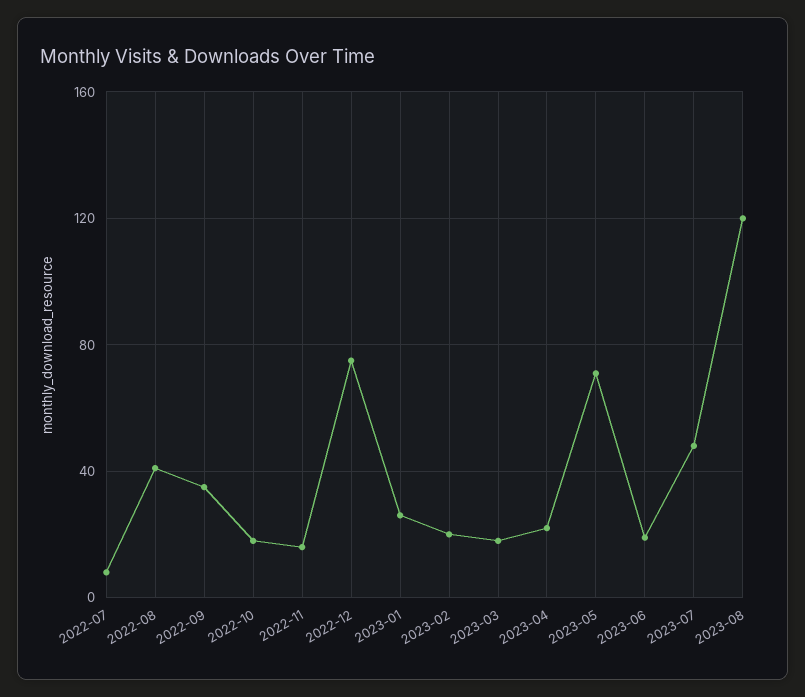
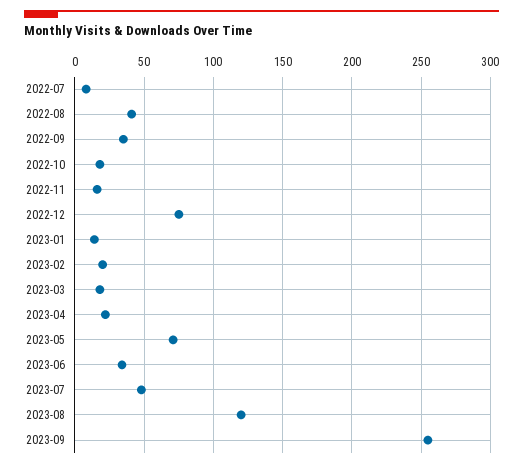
2023-01: 25 -> 15
2023-06: 20 -> 35
2023-09: none -> 255

